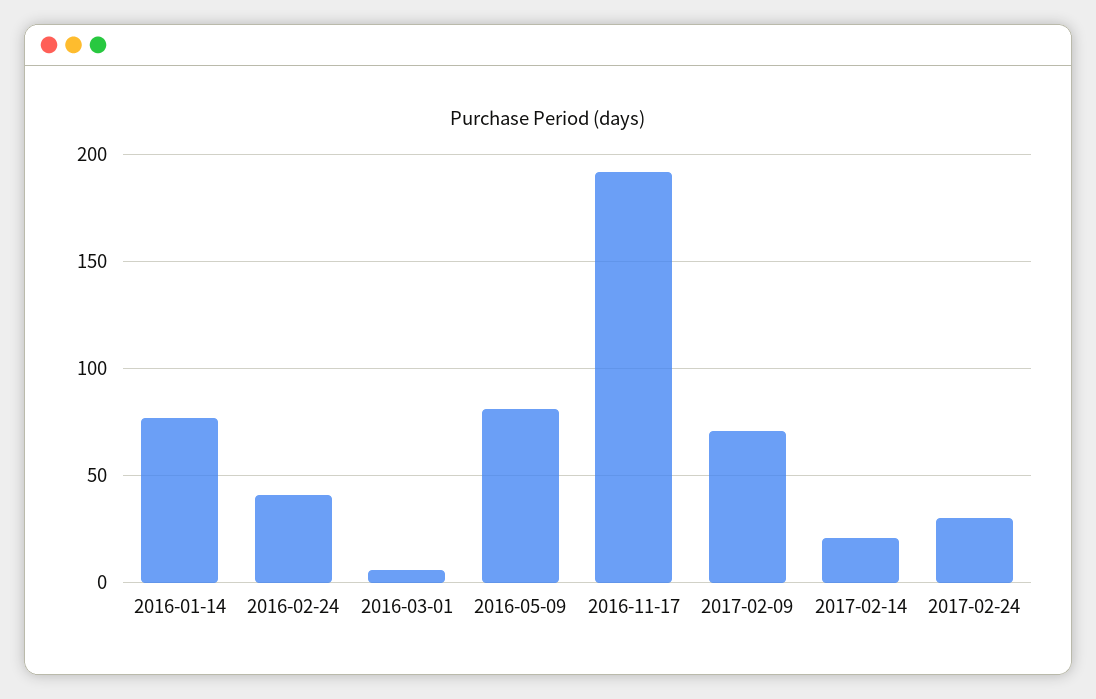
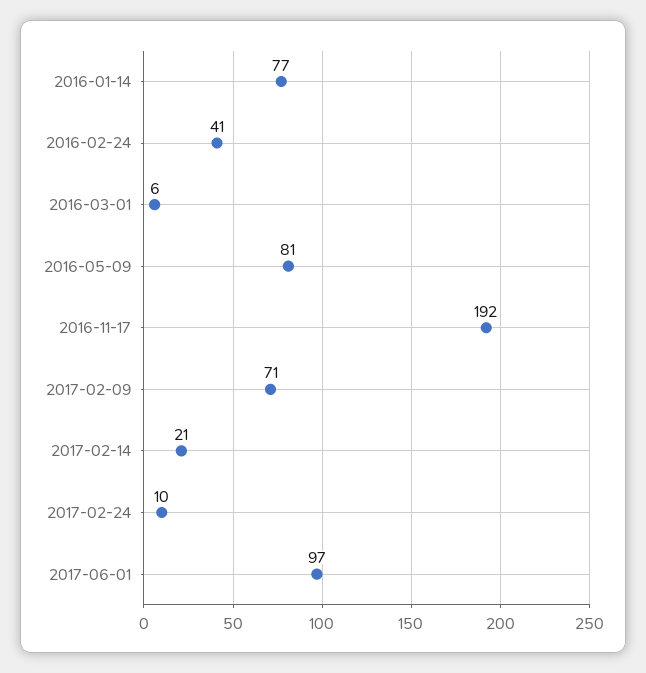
2017-02-24: 30 -> 10
2017-06-01: none -> 97

